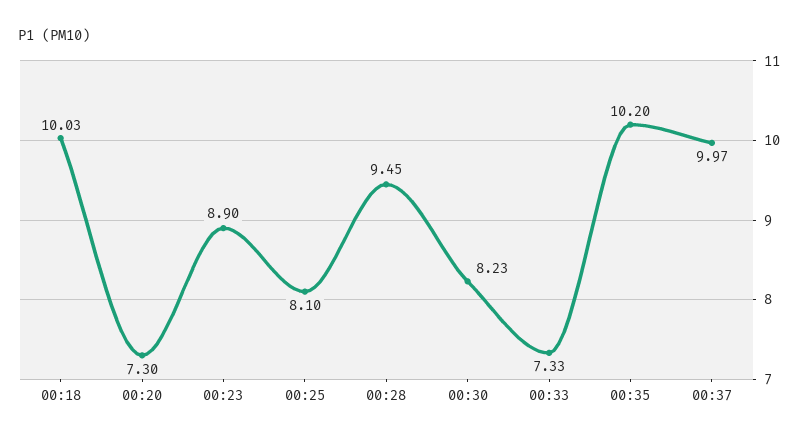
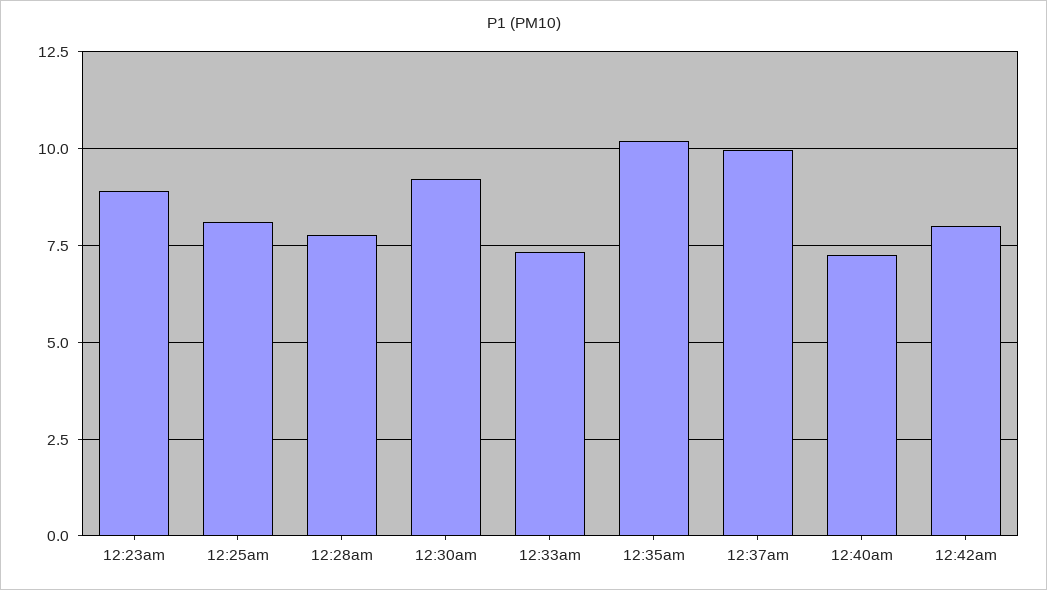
00:18: 10.03 -> none
00:20: 7.3 -> none
00:28: 9.45 -> 7.75
00:30: 8.23 -> 9.25
12:40am: none -> 7.25
12:42am: none -> 8

